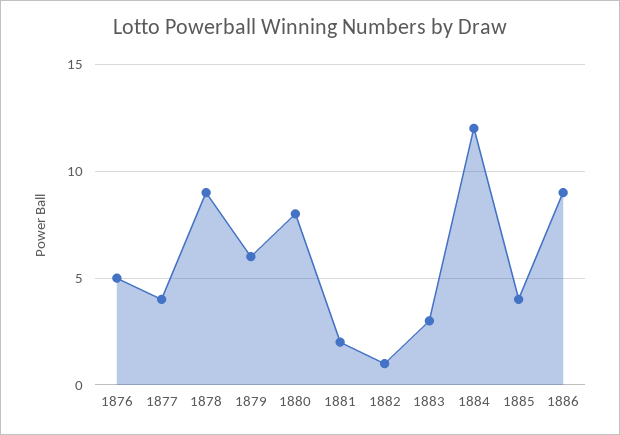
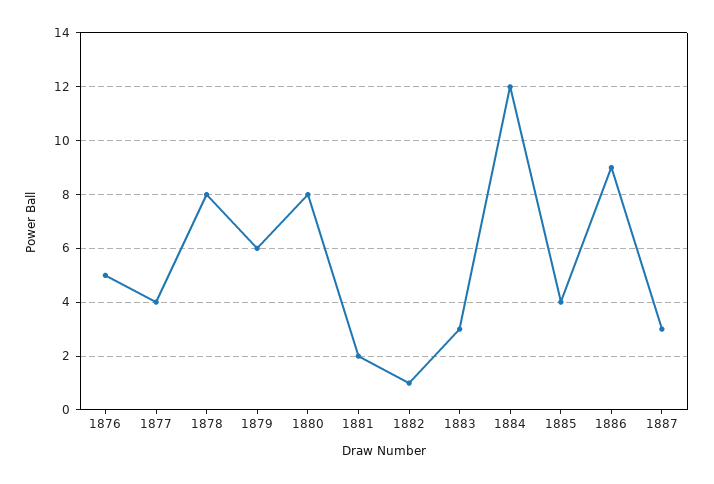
1878: 9 -> 8
1887: none -> 3

